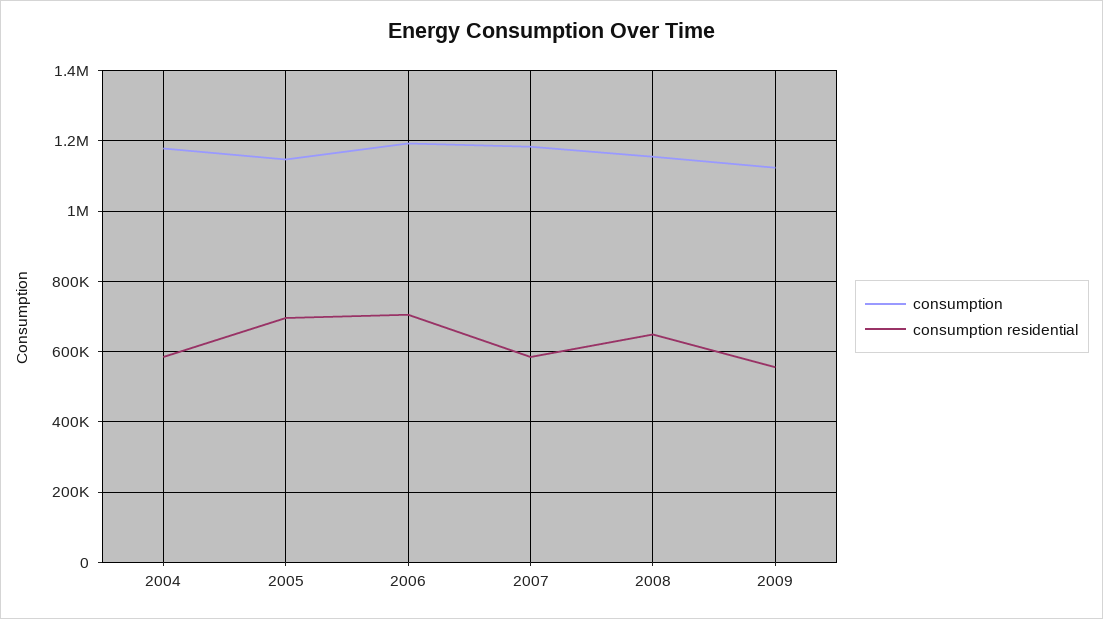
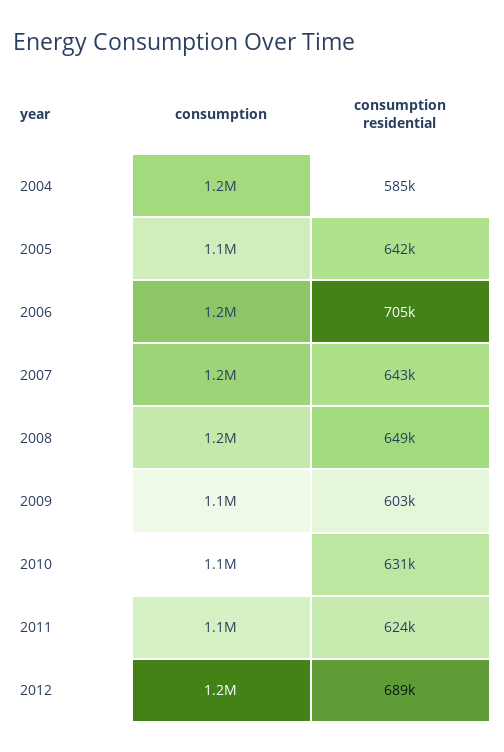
consumption residential, 2005: 700000 -> 642000
consumption residential, 2007: 580000 -> 643000
consumption residential, 2009: 560000 -> 603000
consumption, 2010: none -> 1100000
consumption residential, 2010: none -> 631000
consumption, 2011: none -> 1100000
consumption residential, 2011: none -> 624000
consumption, 2012: none -> 1200000
consumption residential, 2012: none -> 689000

